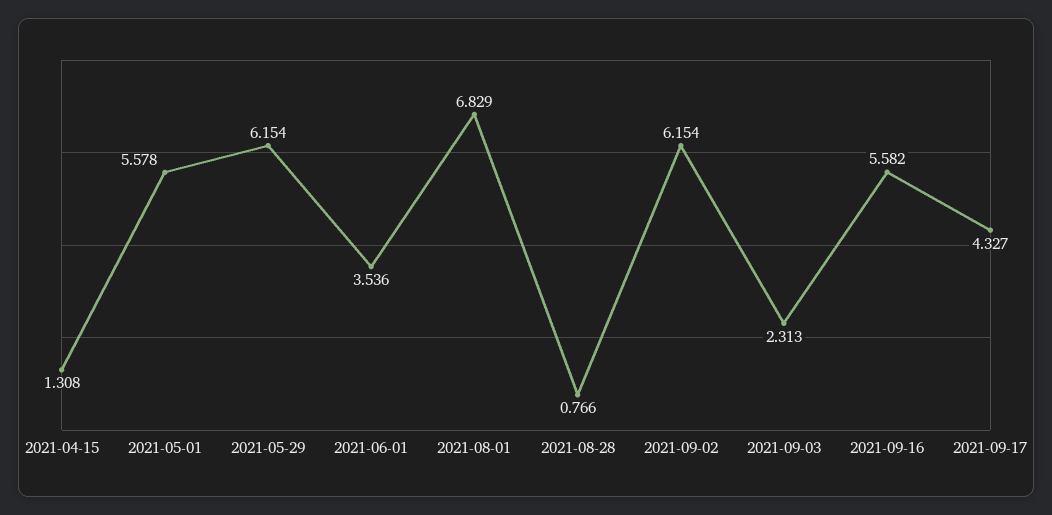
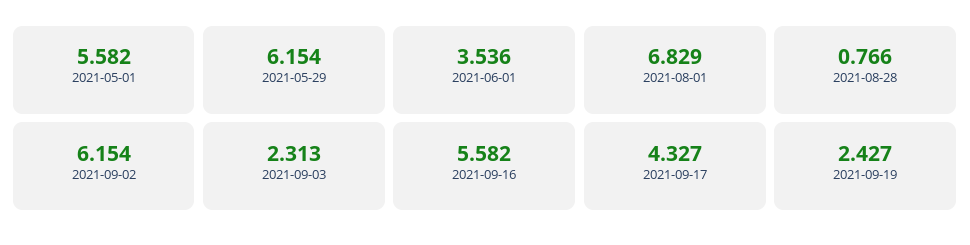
2021-04-15: 1.308 -> none
2021-05-01: 5.578 -> 5.582
2021-09-19: none -> 2.427

